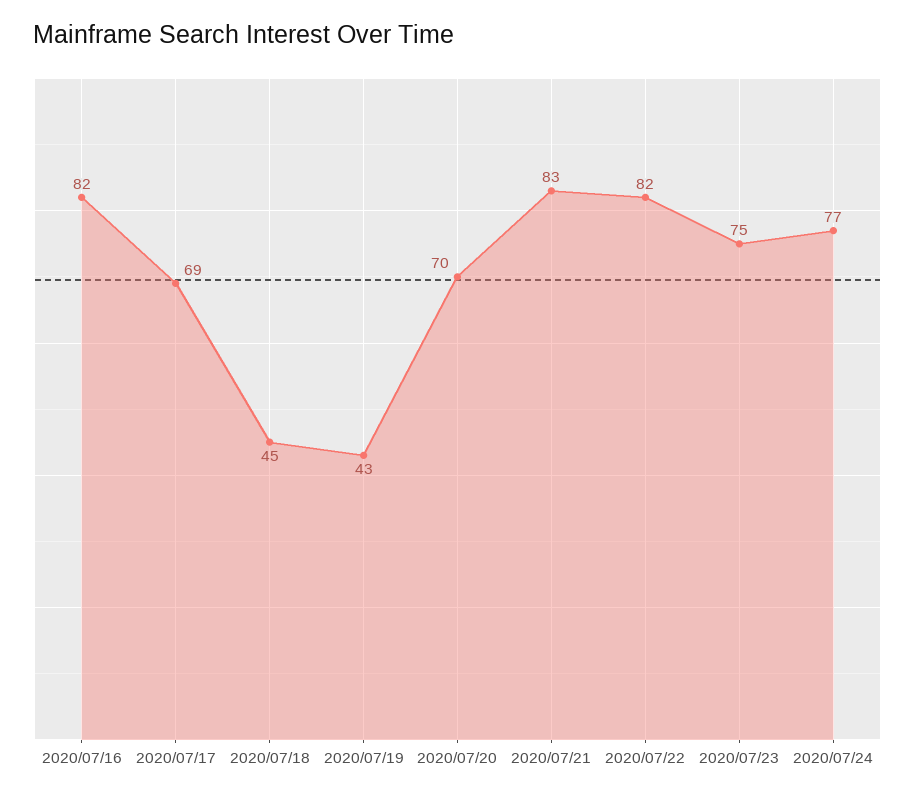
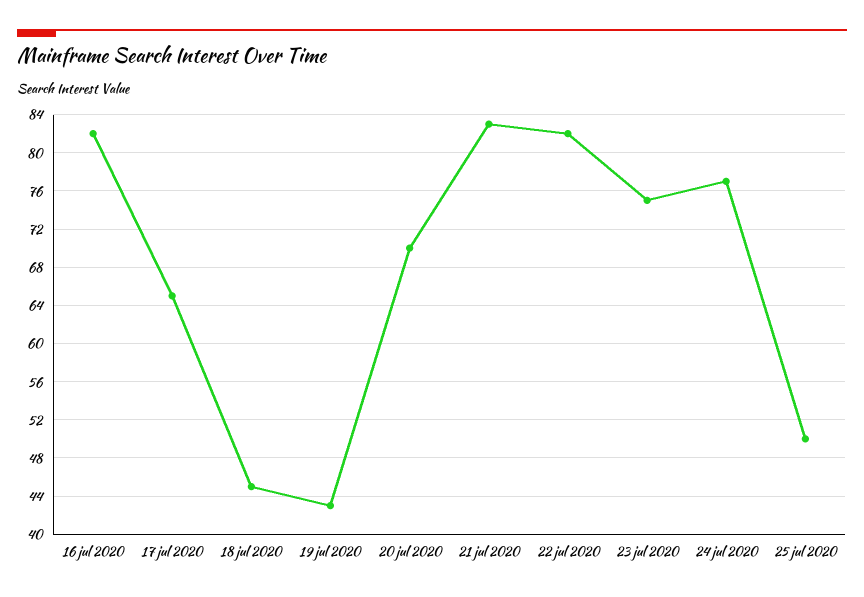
2020/07/17: 69 -> 65
25 jul 2020: none -> 50

